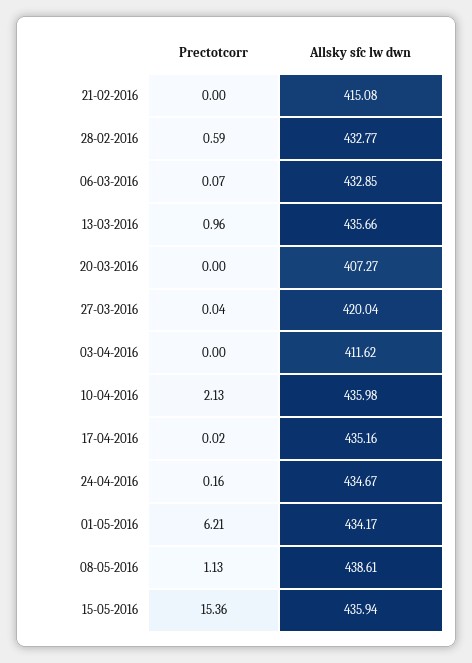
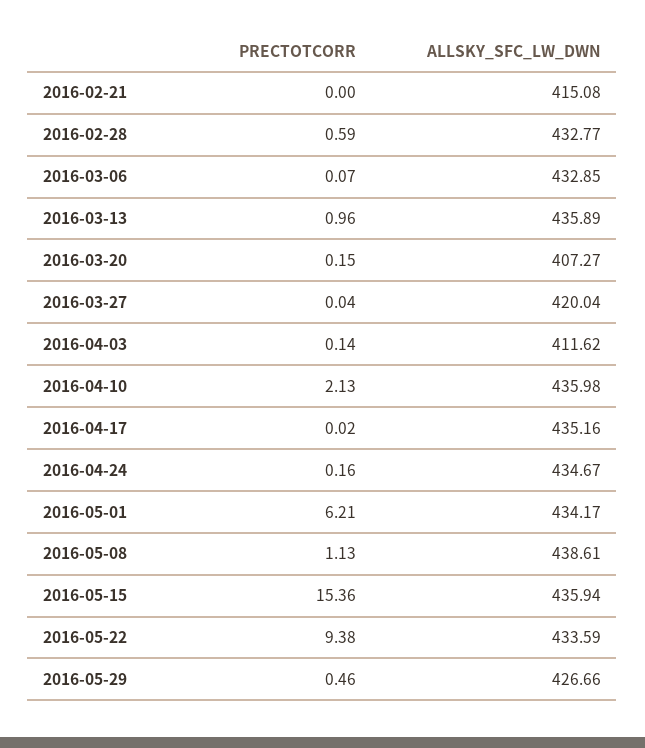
Allsky sfc lw dwn, 13-03-2016: 435.66 -> 435.89
Prectotcorr, 20-03-2016: 0 -> 0.15
Prectotcorr, 03-04-2016: 0 -> 0.14
Prectotcorr, 2016-05-22: none -> 9.38
Allsky sfc lw dwn, 2016-05-22: none -> 433.59
Prectotcorr, 2016-05-29: none -> 0.46
Allsky sfc lw dwn, 2016-05-29: none -> 426.66

